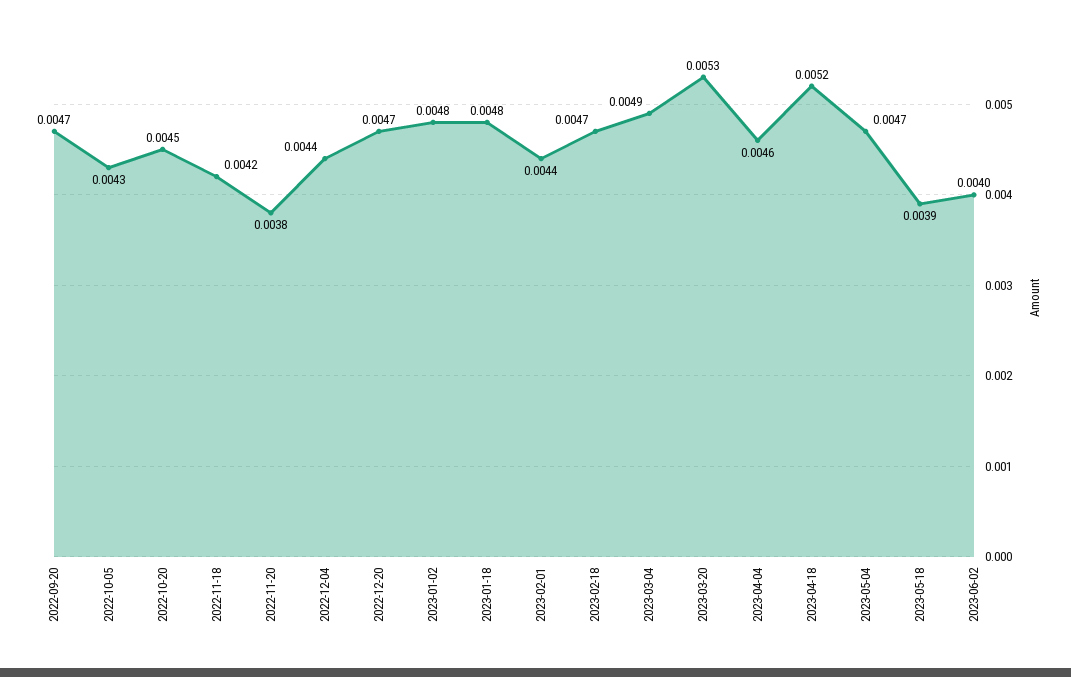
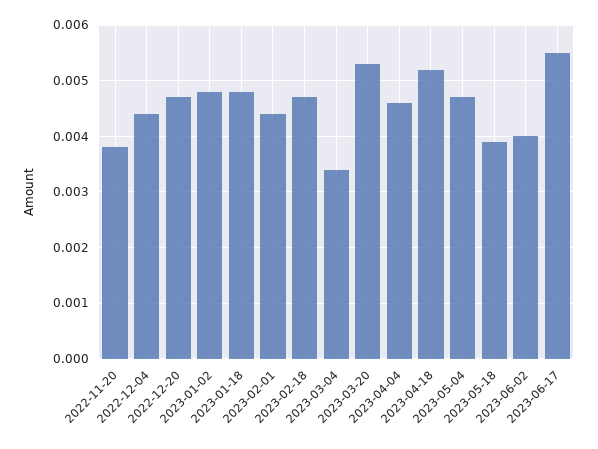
2022-09-20: 0.0047 -> none
2022-10-05: 0.0043 -> none
2022-10-20: 0.0045 -> none
2022-11-18: 0.0042 -> none
2023-03-04: 0.0049 -> 0.0035
2023-06-17: none -> 0.0055

